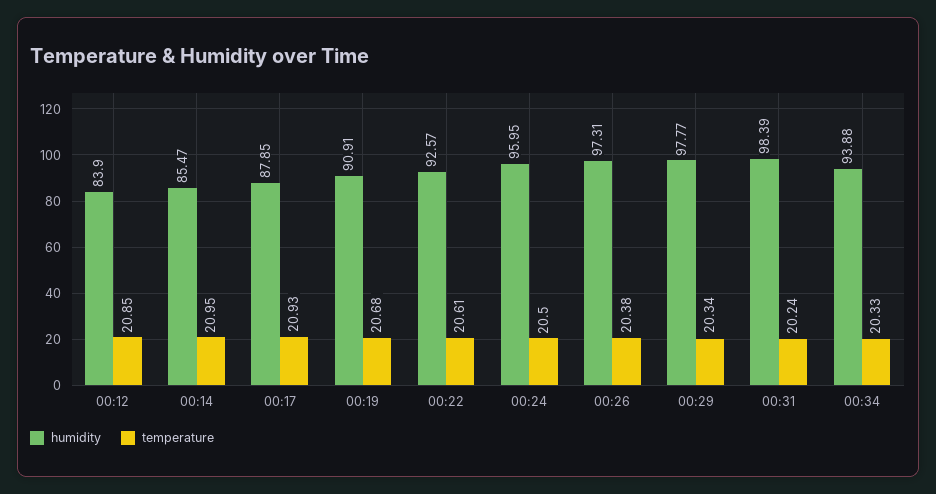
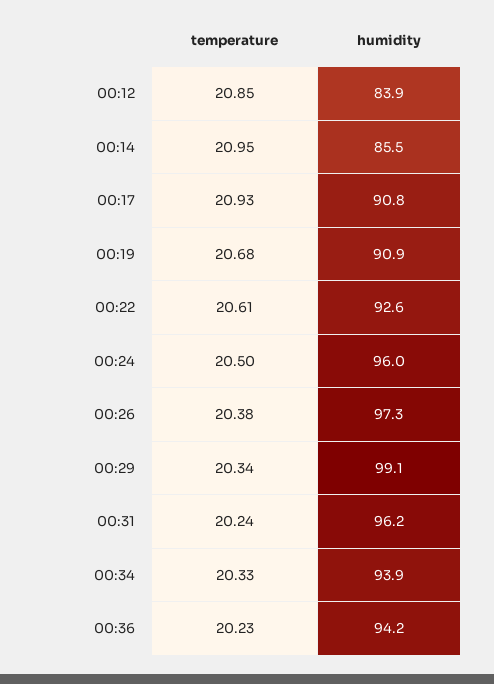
humidity, 00:17: 87.85 -> 90.8
humidity, 00:29: 97.77 -> 99.1
humidity, 00:31: 98.39 -> 96.2
temperature, 00:36: none -> 20.23
humidity, 00:36: none -> 94.2

